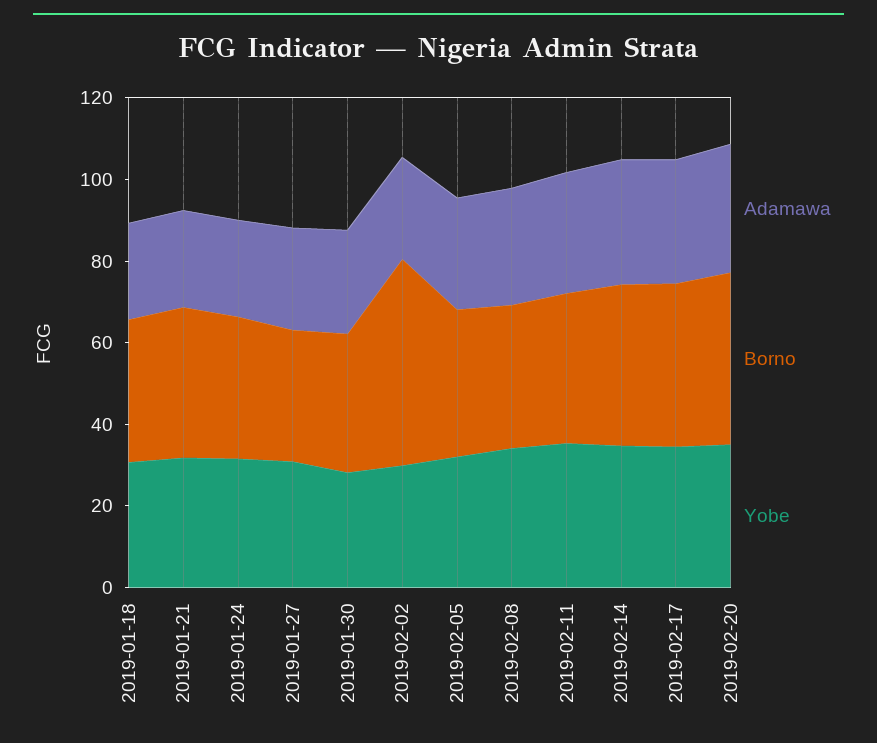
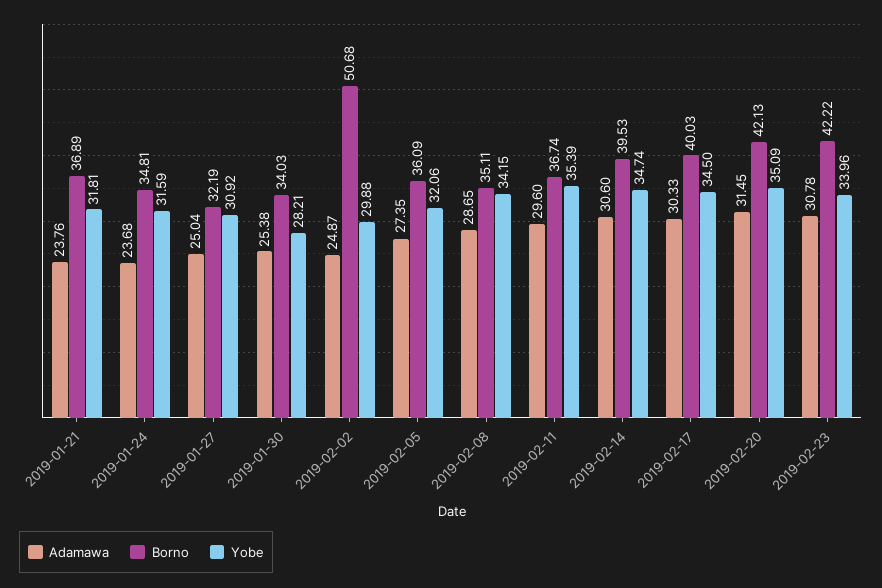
Adamawa, 2019-01-18: 25 -> none
Borno, 2019-01-18: 35 -> none
Yobe, 2019-01-18: 30 -> none
Adamawa, 2019-02-23: none -> 30.78
Borno, 2019-02-23: none -> 42.22
Yobe, 2019-02-23: none -> 33.96

